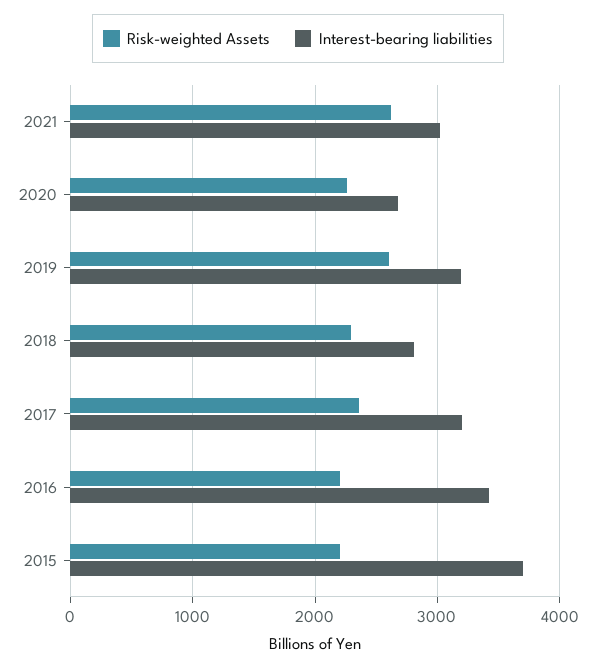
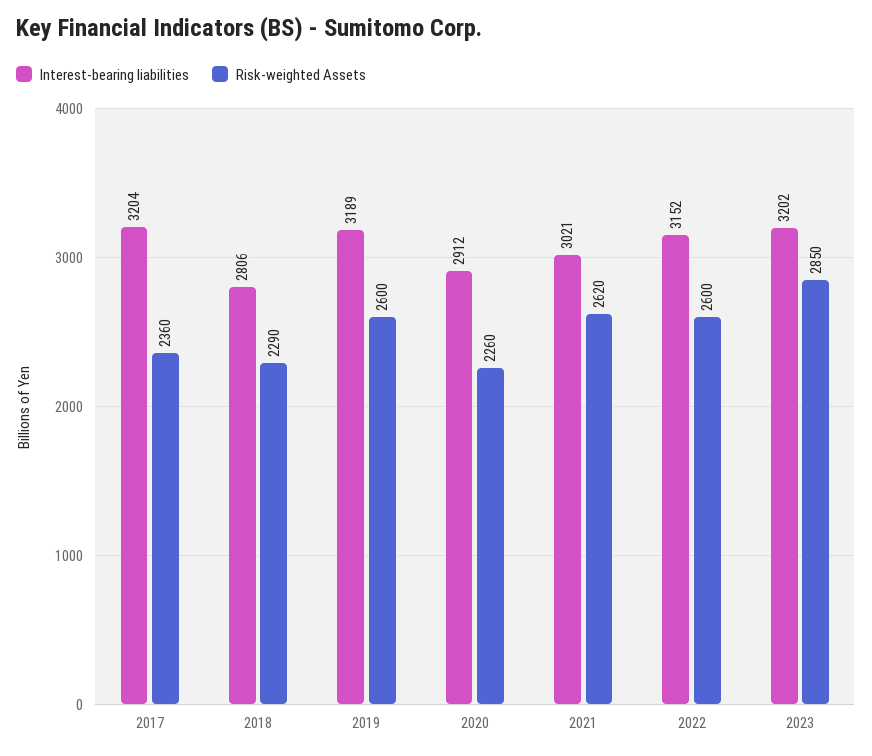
Interest-bearing liabilities, 2020: 2700 -> 2912
Risk-weighted Assets, 2016: 2200 -> none
Interest-bearing liabilities, 2016: 3400 -> none
Risk-weighted Assets, 2015: 2200 -> none
Interest-bearing liabilities, 2015: 3700 -> none
Interest-bearing liabilities, 2022: none -> 3152
Risk-weighted Assets, 2022: none -> 2600
Interest-bearing liabilities, 2023: none -> 3202
Risk-weighted Assets, 2023: none -> 2850

